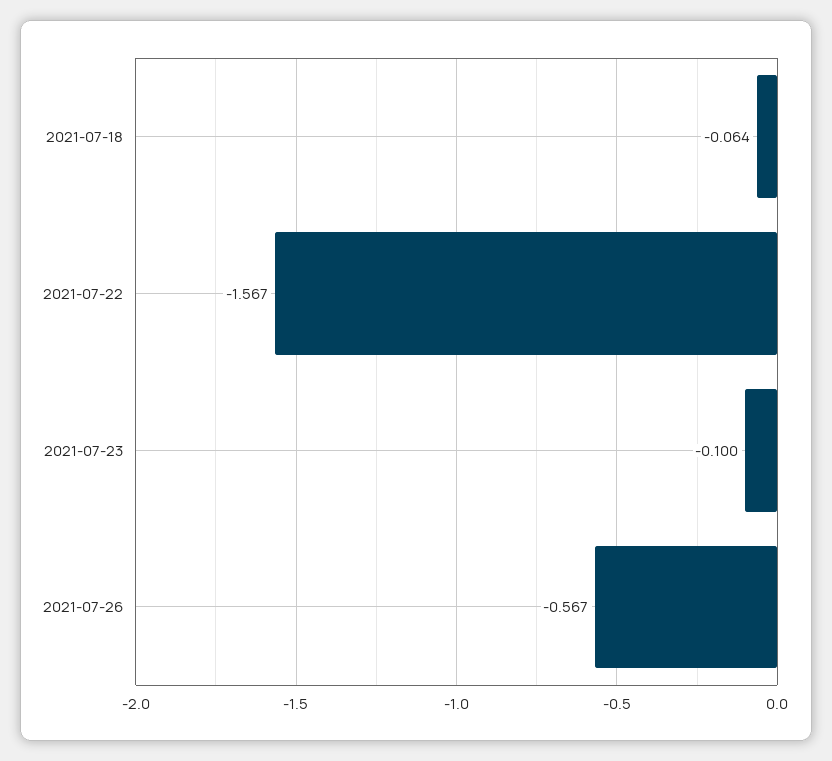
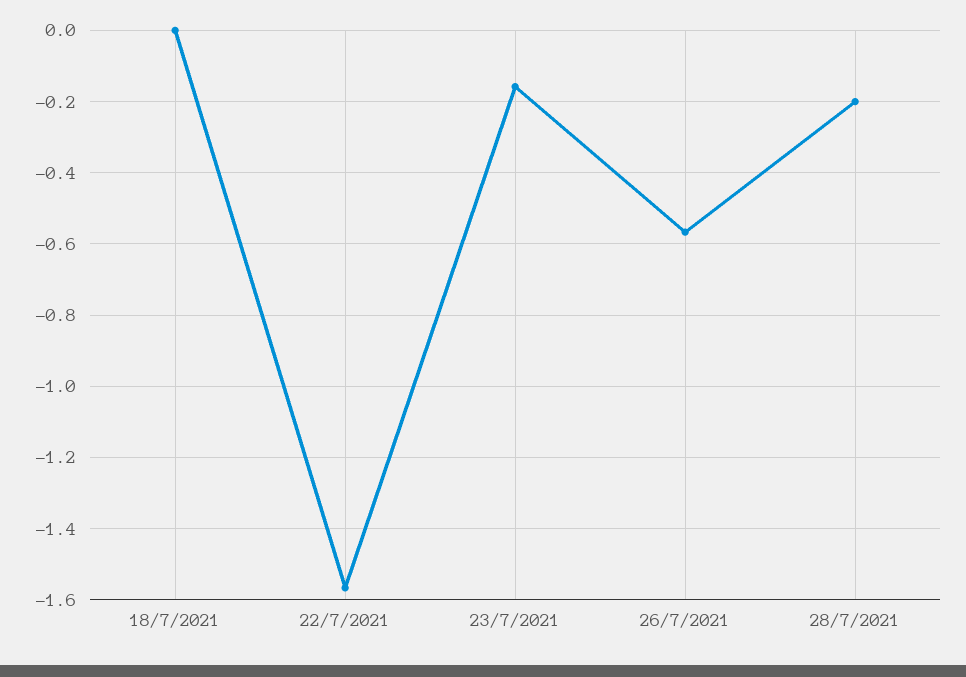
2021-07-18: -0.064 -> 0
2021-07-23: -0.1 -> -0.16
28/7/2021: none -> -0.2

